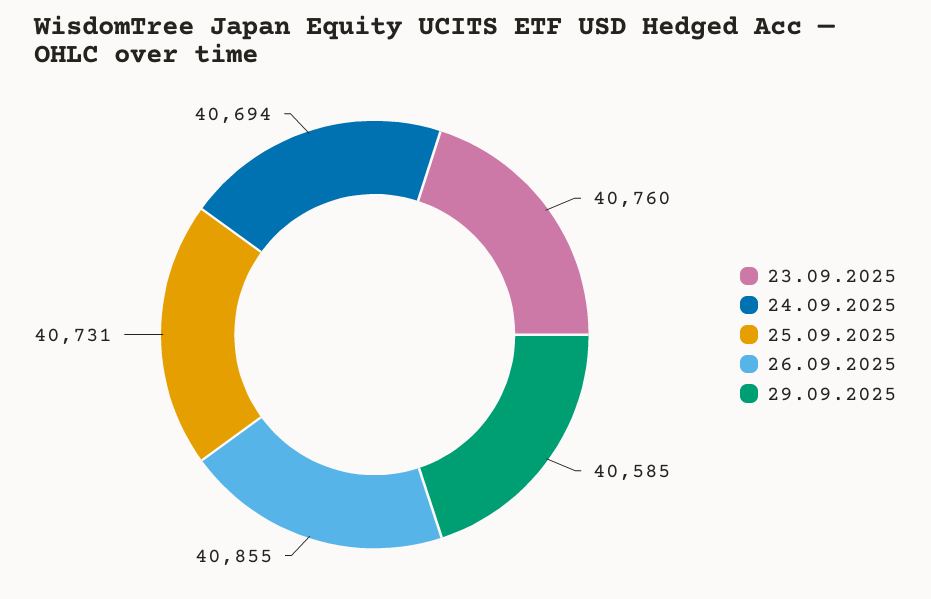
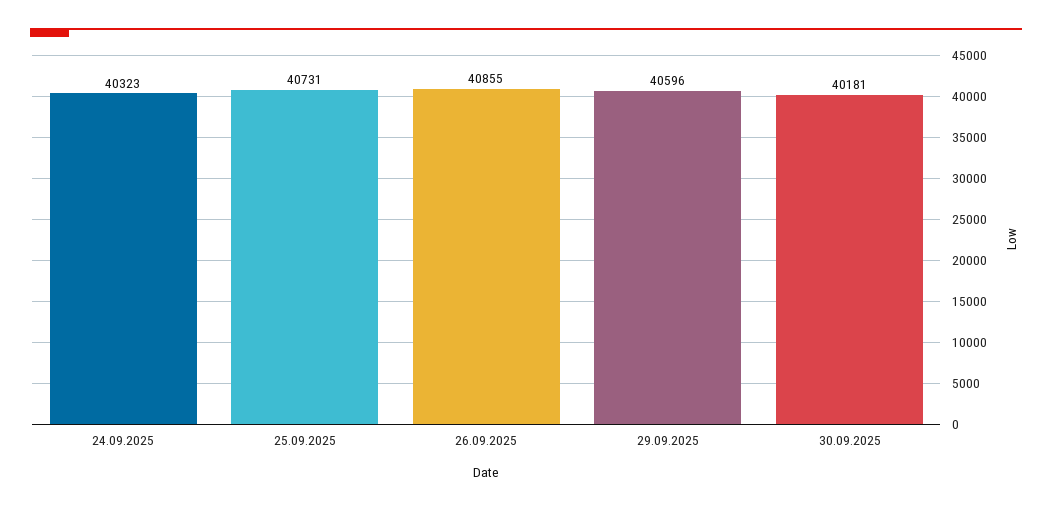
23.09.2025: 40760 -> none
24.09.2025: 40694 -> 40323
29.09.2025: 40585 -> 40596
30.09.2025: none -> 40181

